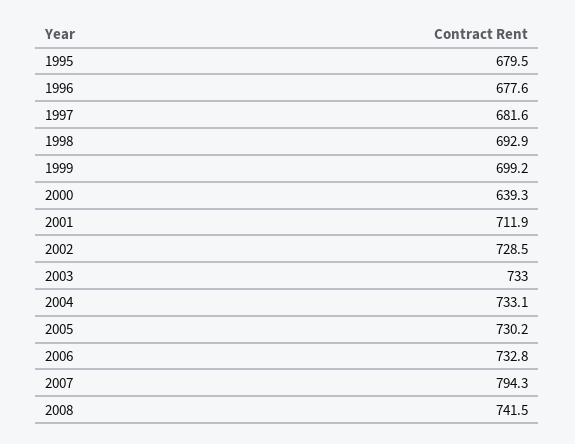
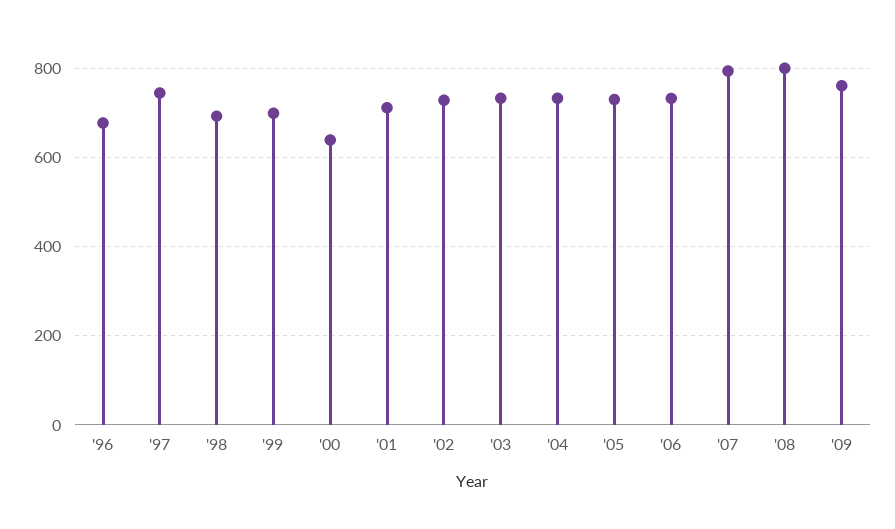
1995: 679.5 -> none
1997: 681.6 -> 740
2008: 741.5 -> 800
'09: none -> 760

